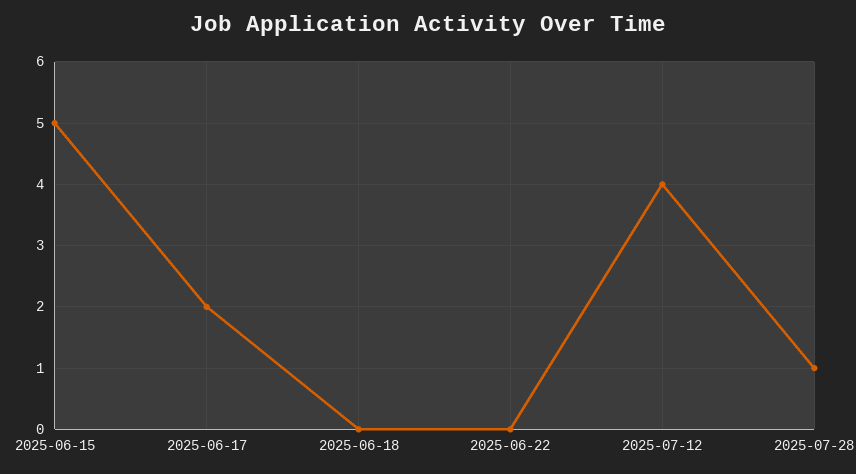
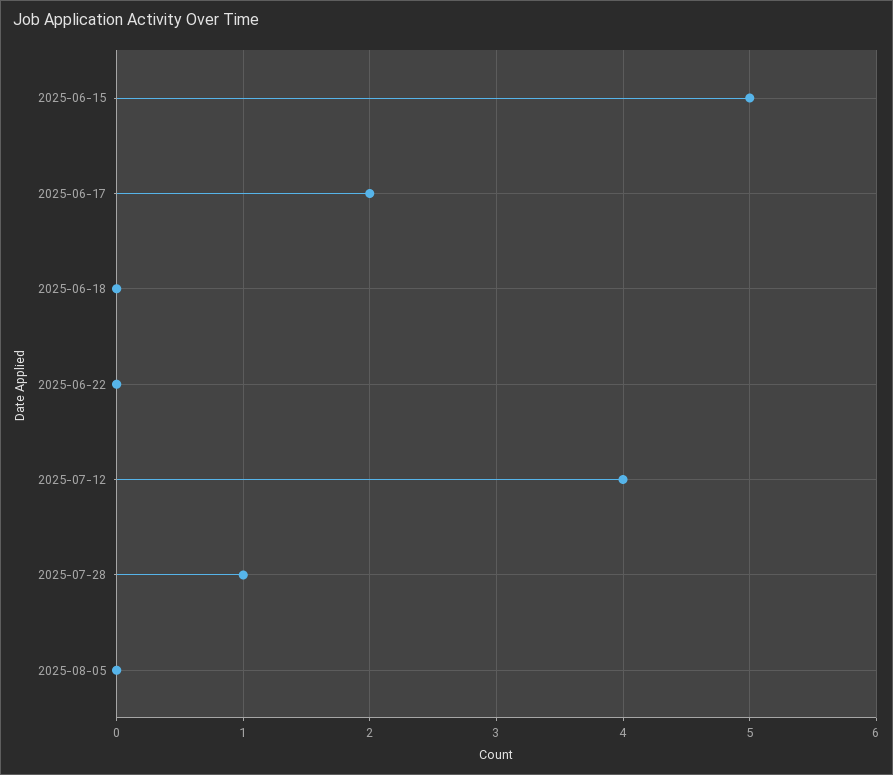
2025-08-05: none -> 0

